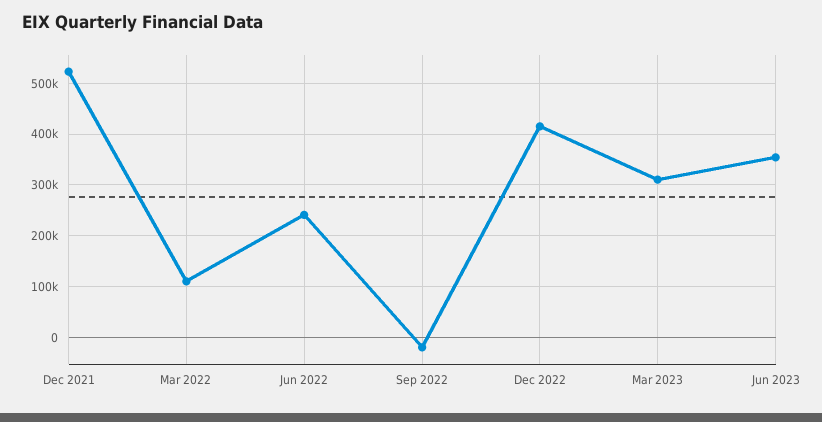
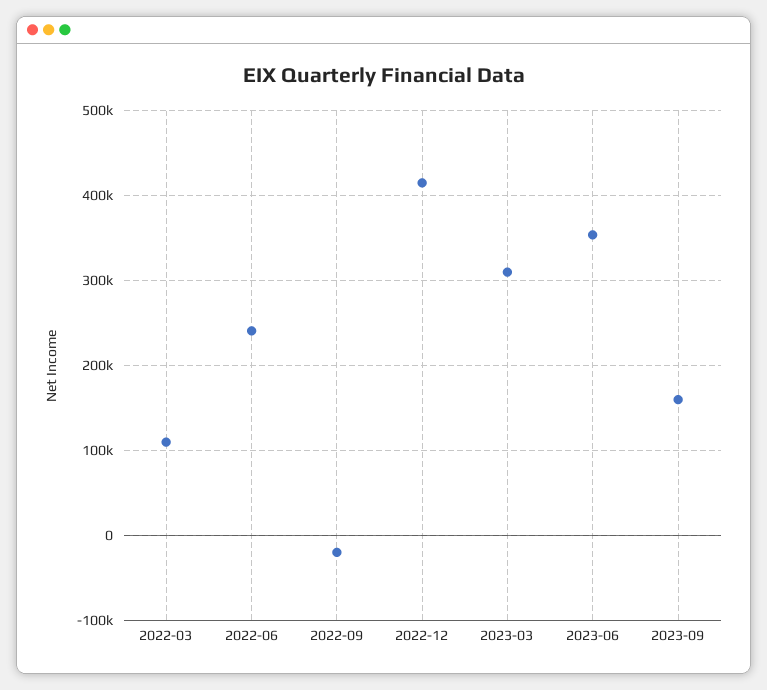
Dec 2021: 520000 -> none
2023-09: none -> 160000

